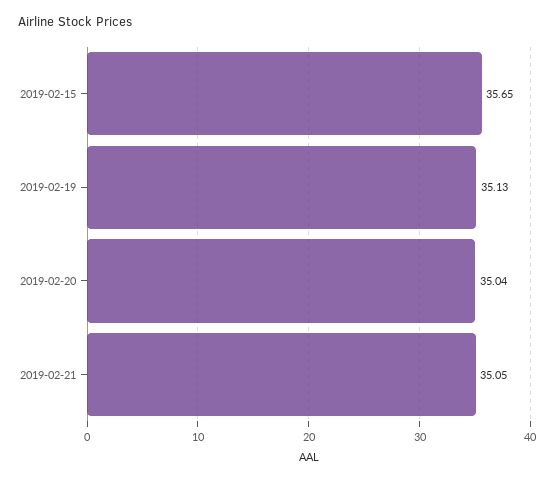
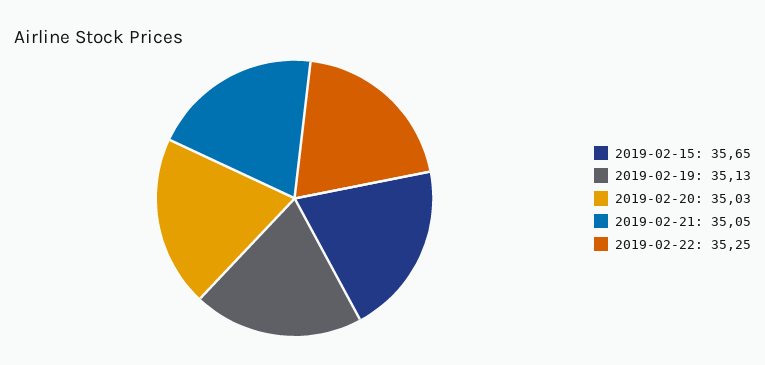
2019-02-20: 35.04 -> 35.03
2019-02-22: none -> 35.25

